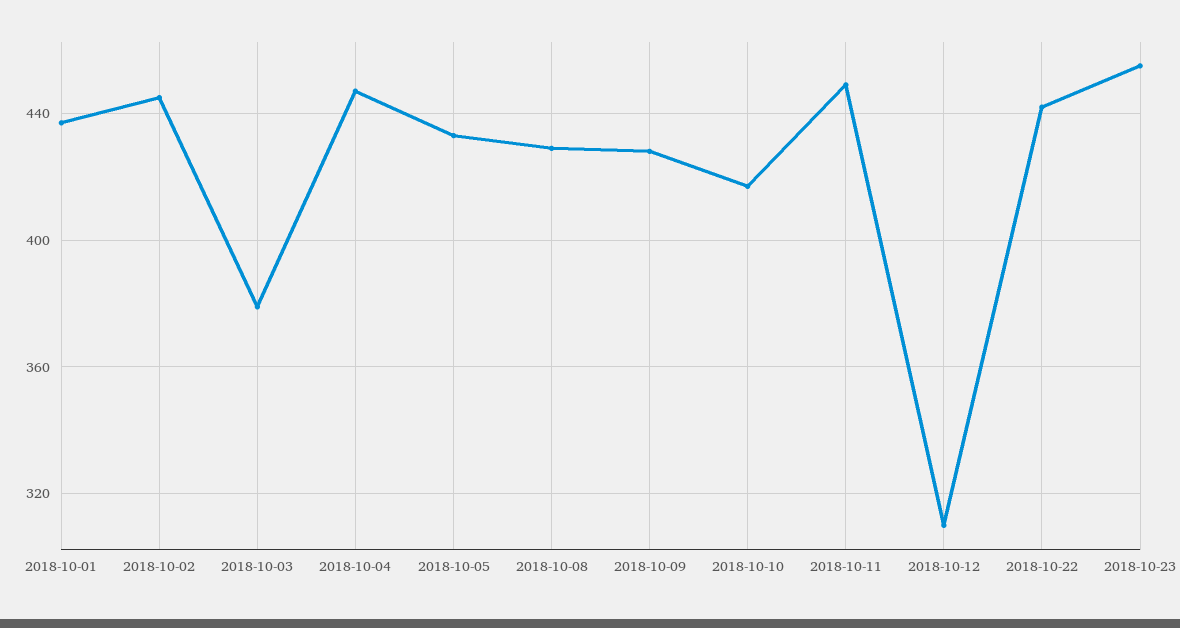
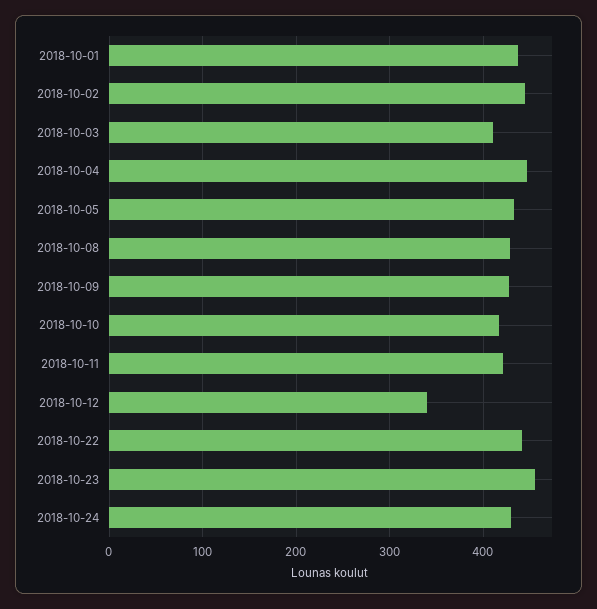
2018-10-03: 380 -> 410
2018-10-11: 450 -> 420
2018-10-12: 310 -> 340
2018-10-24: none -> 430

